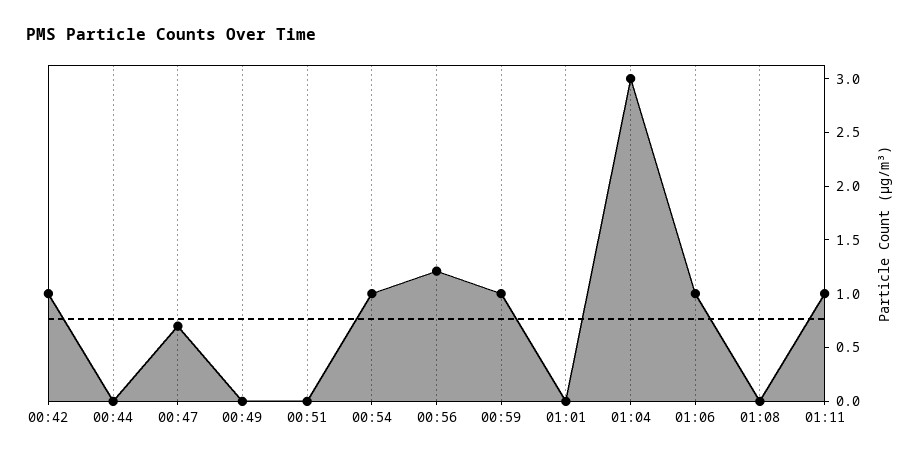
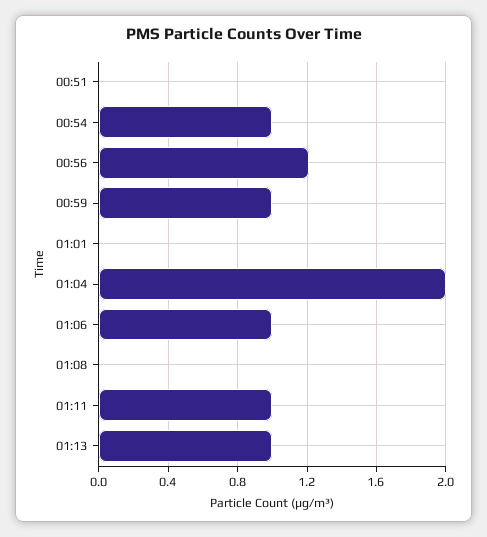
00:42: 1 -> none
00:44: 0 -> none
00:47: 0.7 -> none
00:49: 0 -> none
01:04: 3 -> 2
01:13: none -> 1

